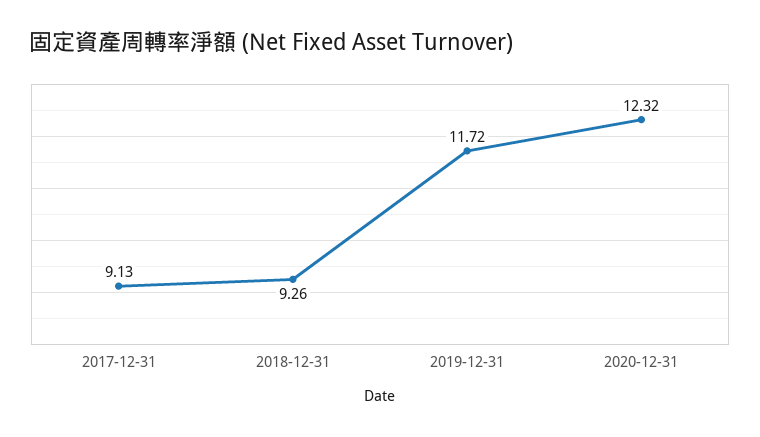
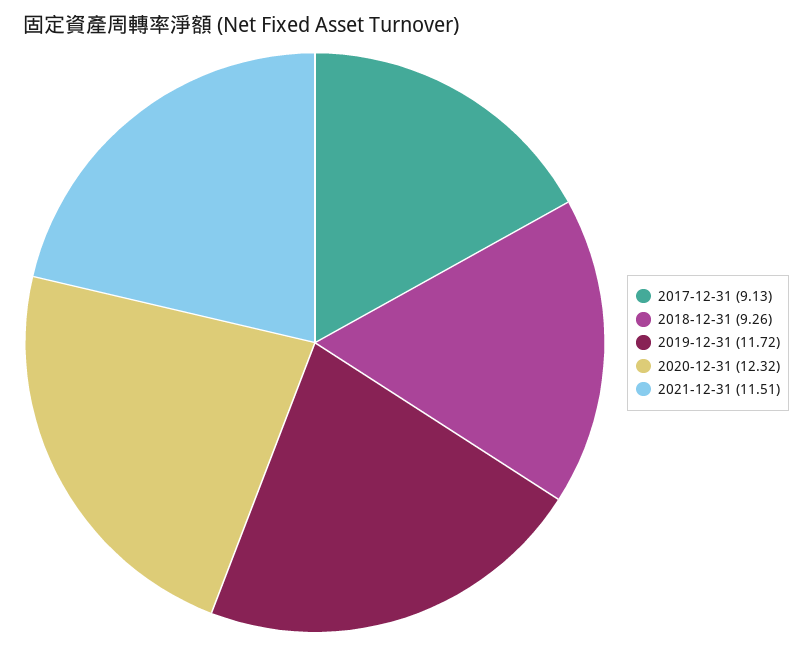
2021-12-31: none -> 11.51

